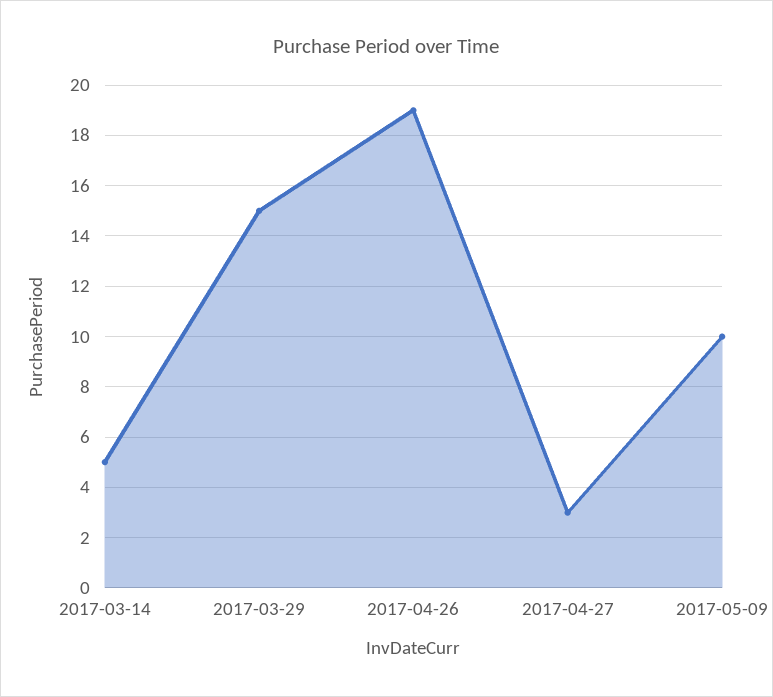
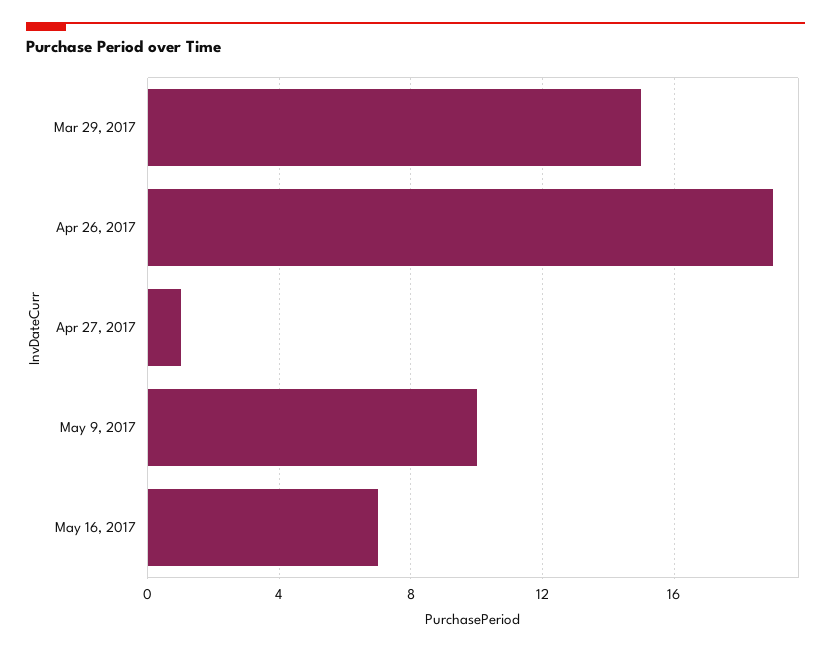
2017-03-14: 5 -> none
2017-04-27: 3 -> 1
May 16, 2017: none -> 7

